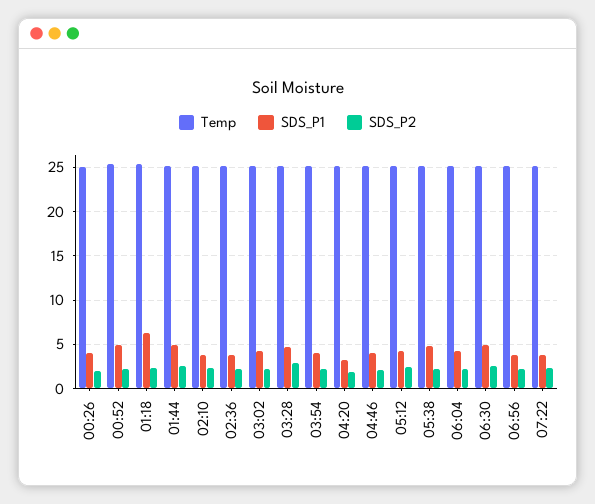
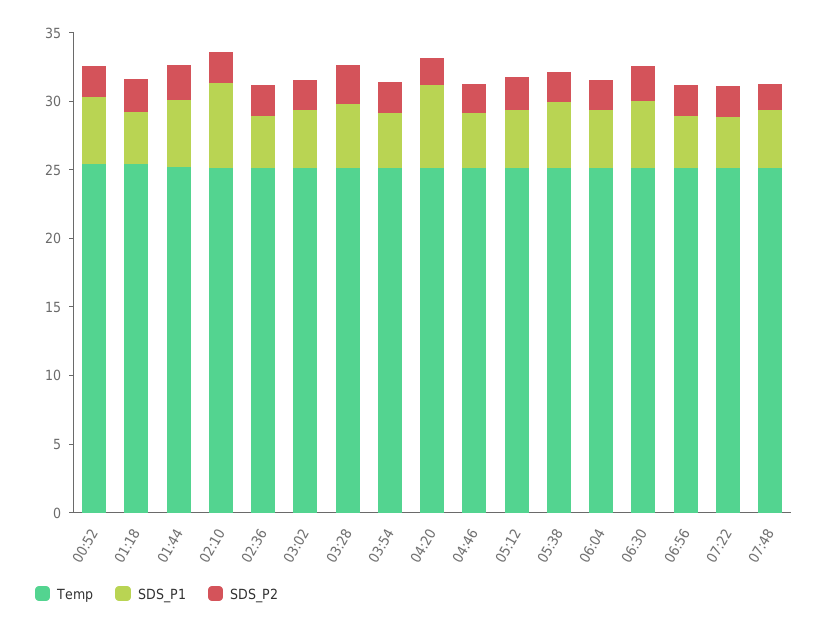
Temp, 00:26: 25 -> none
SDS_P1, 00:26: 4 -> none
SDS_P2, 00:26: 2 -> none
SDS_P1, 01:18: 6 -> 4
SDS_P1, 02:10: 4 -> 6
SDS_P1, 04:20: 3 -> 6
Temp, 07:48: none -> 25
SDS_P1, 07:48: none -> 4
SDS_P2, 07:48: none -> 2

